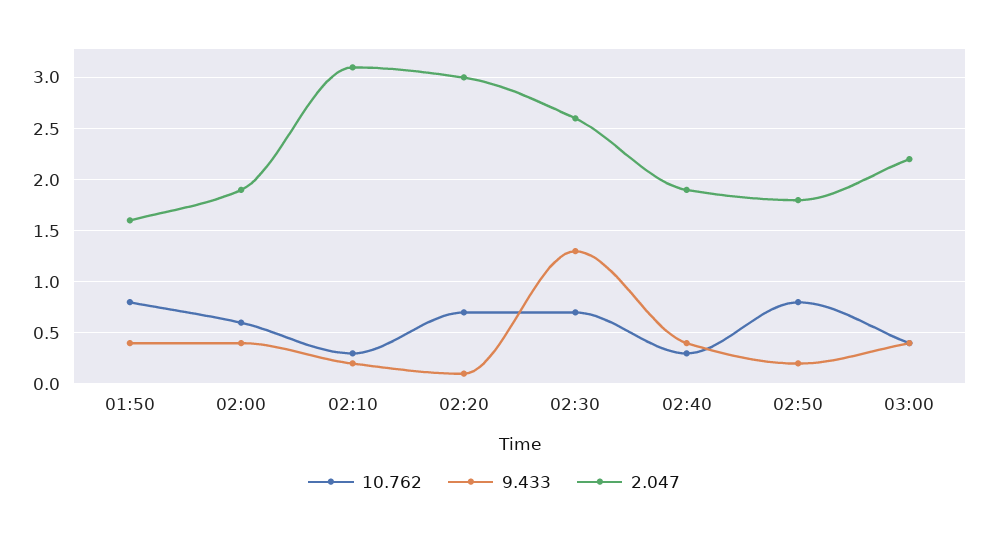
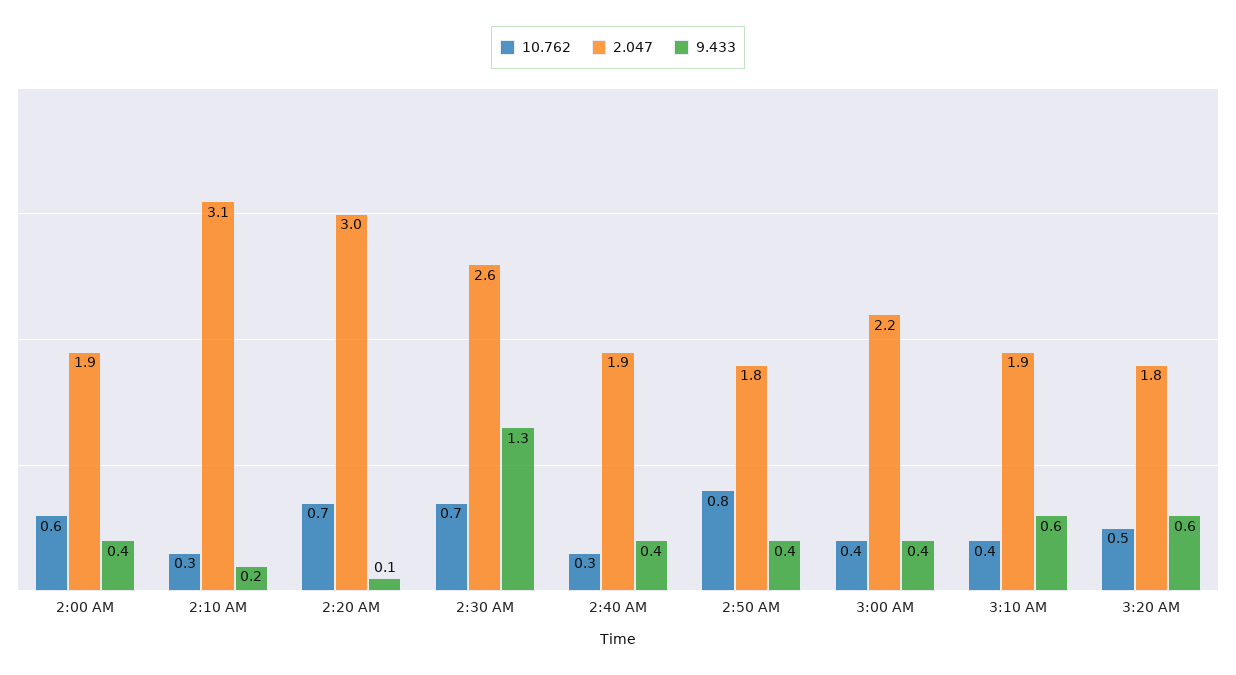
10.762, 01:50: 0.8 -> none
9.433, 01:50: 0.4 -> none
2.047, 01:50: 1.6 -> none
9.433, 02:50: 0.2 -> 0.4
10.762, 3:10 AM: none -> 0.4
2.047, 3:10 AM: none -> 1.9
9.433, 3:10 AM: none -> 0.6
10.762, 3:20 AM: none -> 0.5
2.047, 3:20 AM: none -> 1.8
9.433, 3:20 AM: none -> 0.6

